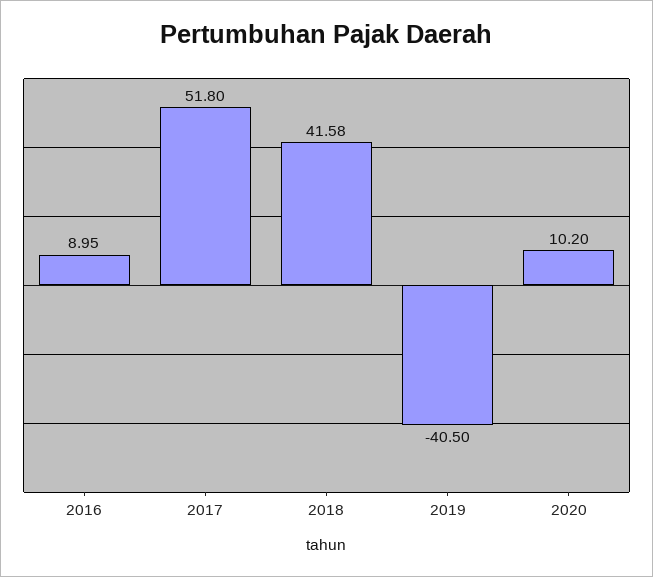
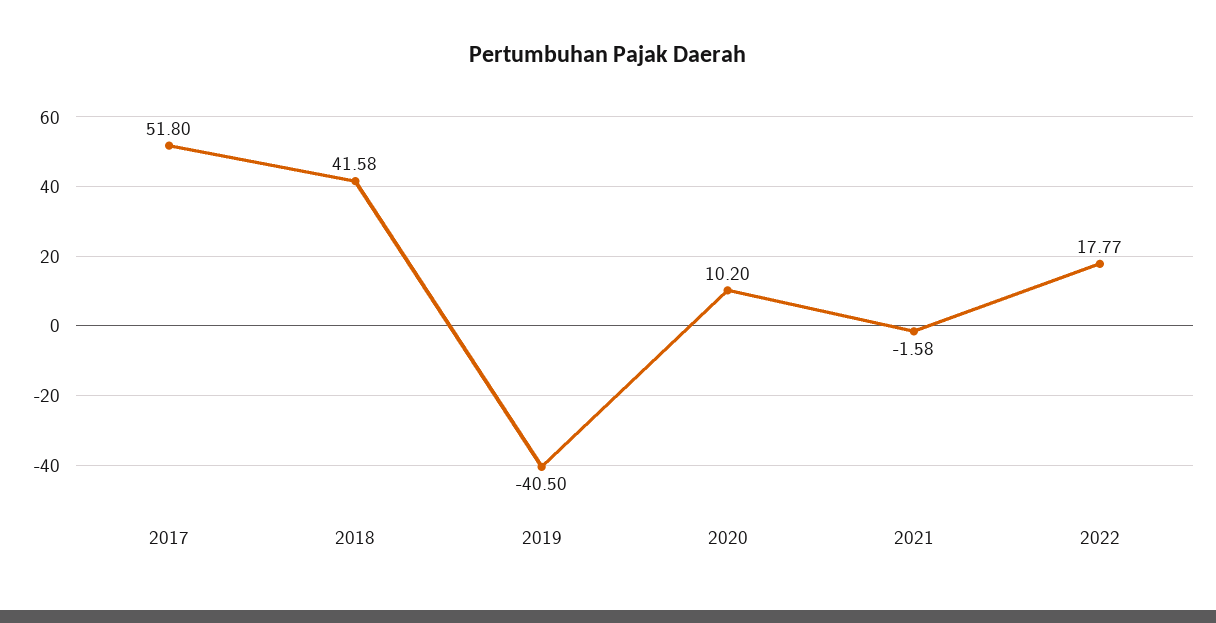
2016: 8.95 -> none
2021: none -> -1.58
2022: none -> 17.77

